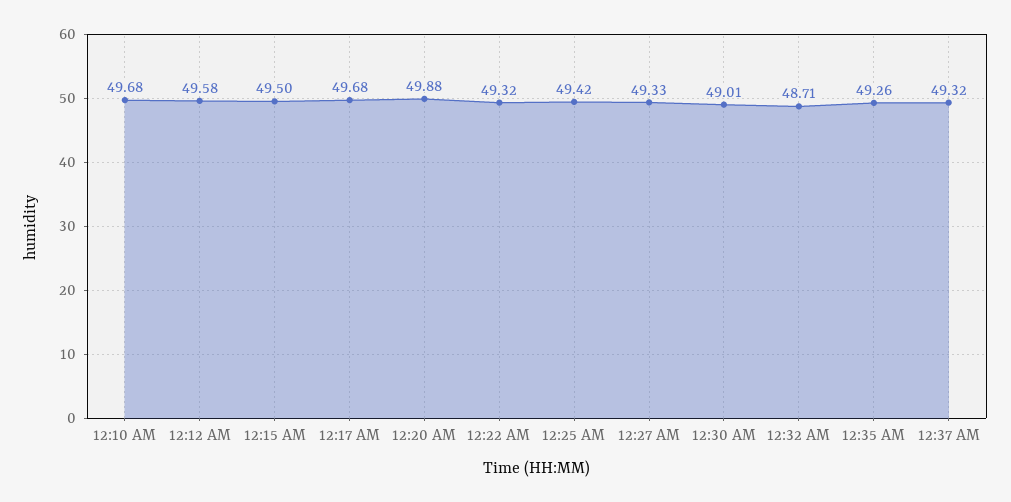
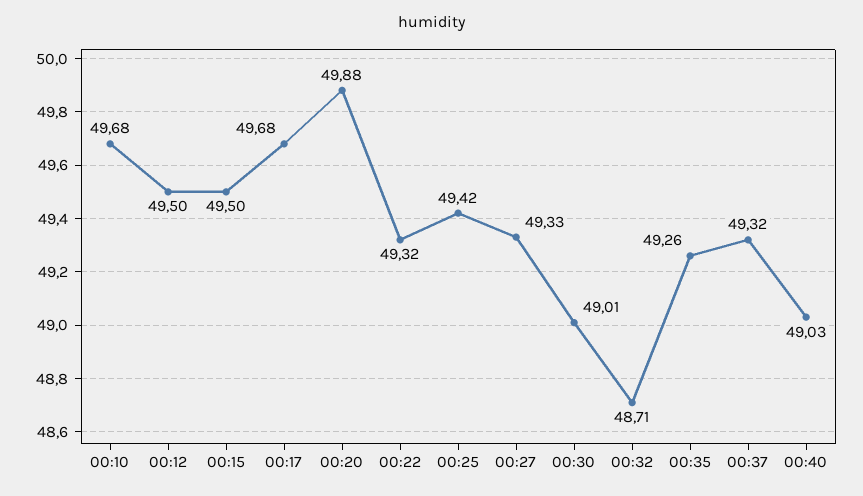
12:12 AM: 49.58 -> 49.5
00:40: none -> 49.03

